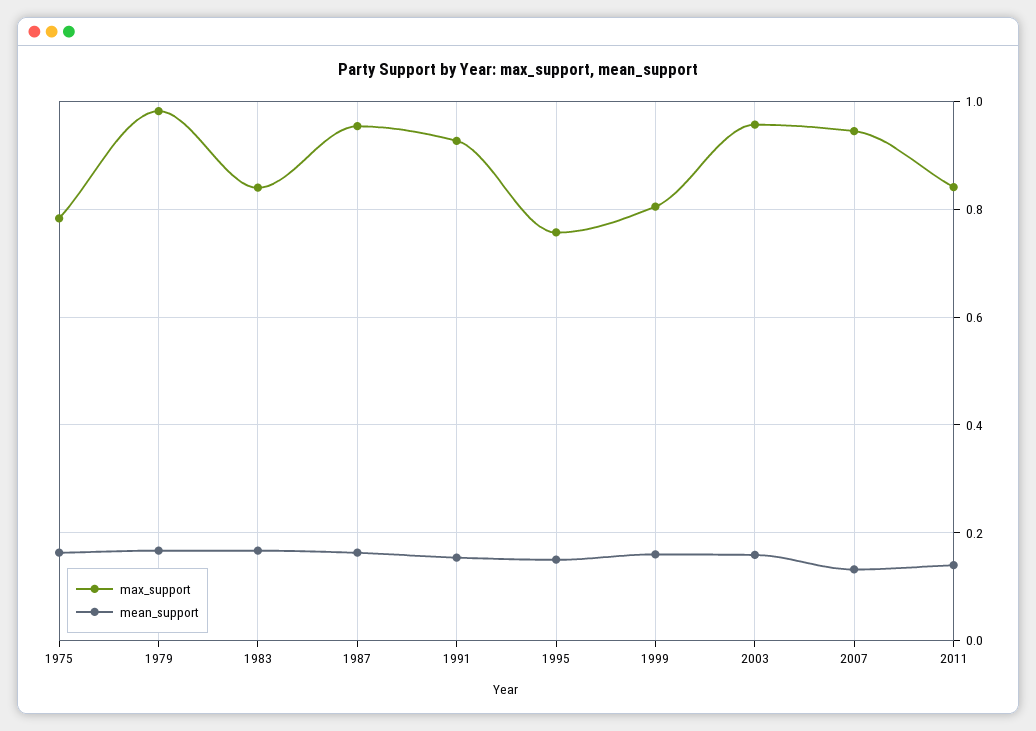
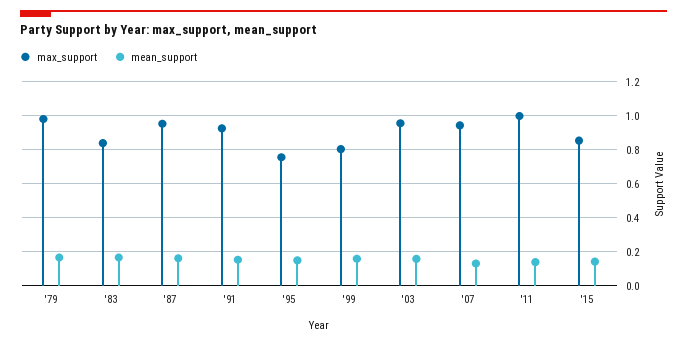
max_support, 1975: 0.78 -> none
mean_support, 1975: 0.16 -> none
max_support, 2011: 0.84 -> 1
max_support, '15: none -> 0.85
mean_support, '15: none -> 0.15

